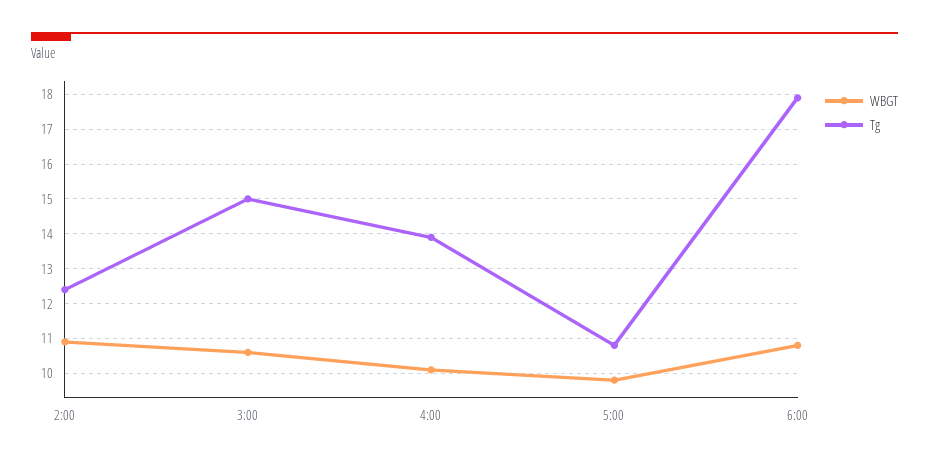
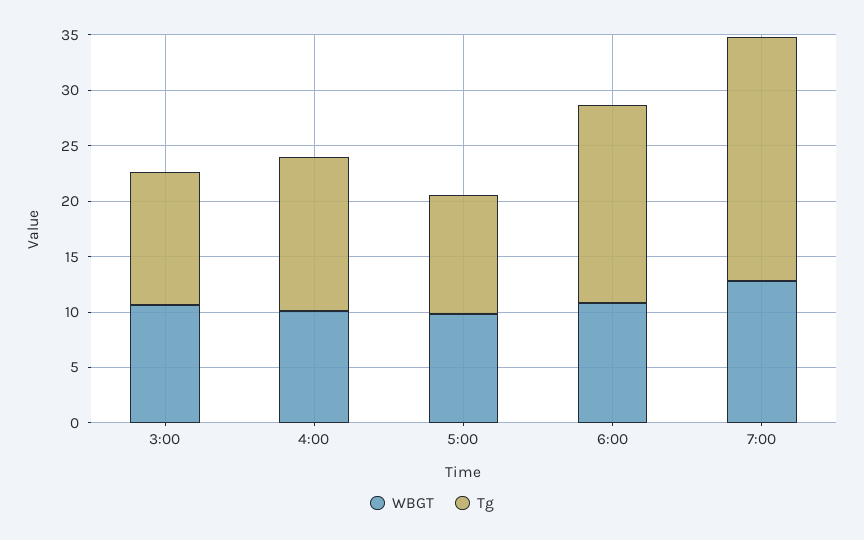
WBGT, 2:00: 11 -> none
Tg, 2:00: 12.5 -> none
Tg, 3:00: 15 -> 12
WBGT, 7:00: none -> 13
Tg, 7:00: none -> 22

